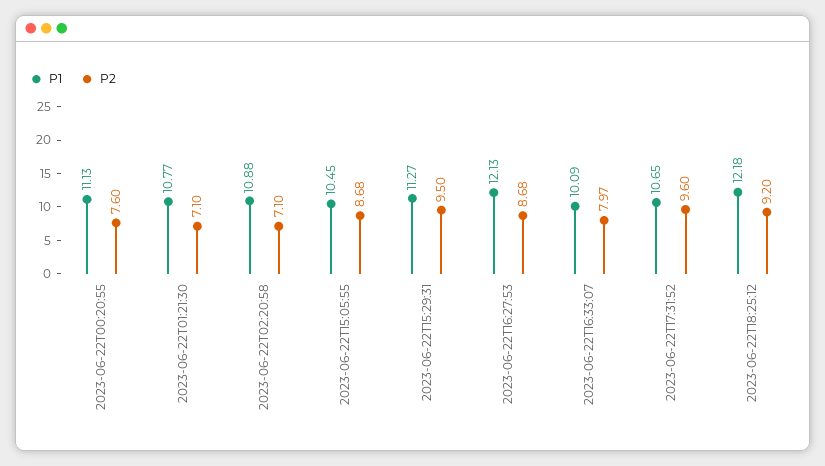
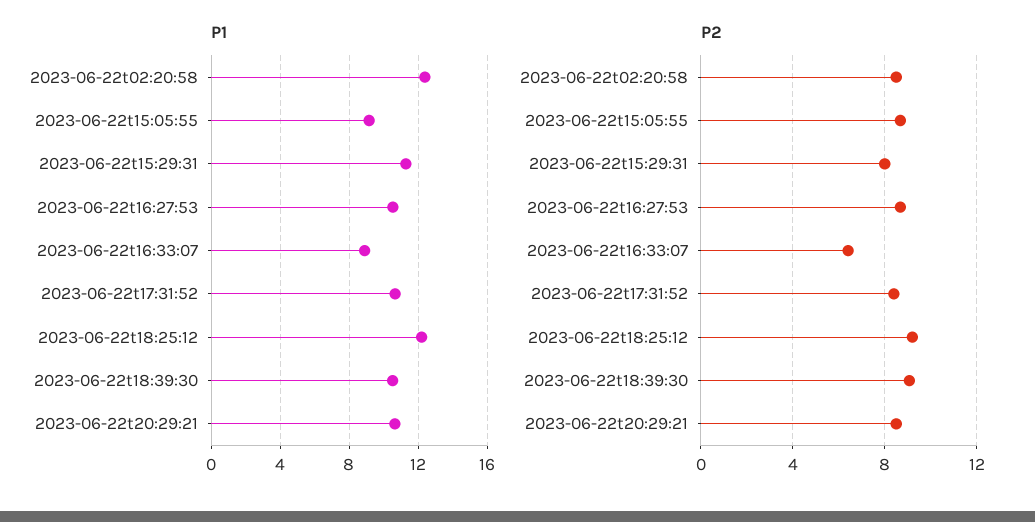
P1, 2023-06-22T00:20:55: 11.13 -> none
P2, 2023-06-22T00:20:55: 7.6 -> none
P1, 2023-06-22T01:21:30: 10.77 -> none
P2, 2023-06-22T01:21:30: 7.1 -> none
P1, 2023-06-22T02:20:58: 10.88 -> 12.5
P2, 2023-06-22T02:20:58: 7.1 -> 8.5
P1, 2023-06-22T15:05:55: 10.45 -> 9
P2, 2023-06-22T15:29:31: 9.5 -> 8
P1, 2023-06-22T16:27:53: 12.13 -> 10.5
P1, 2023-06-22T16:33:07: 10.09 -> 9
P2, 2023-06-22T16:33:07: 7.97 -> 6.5
P2, 2023-06-22T17:31:52: 9.6 -> 8.5
P1, 2023-06-22t18:39:30: none -> 10.5
P1, 2023-06-22t20:29:21: none -> 10.5
P2, 2023-06-22t18:39:30: none -> 9
P2, 2023-06-22t20:29:21: none -> 8.5

